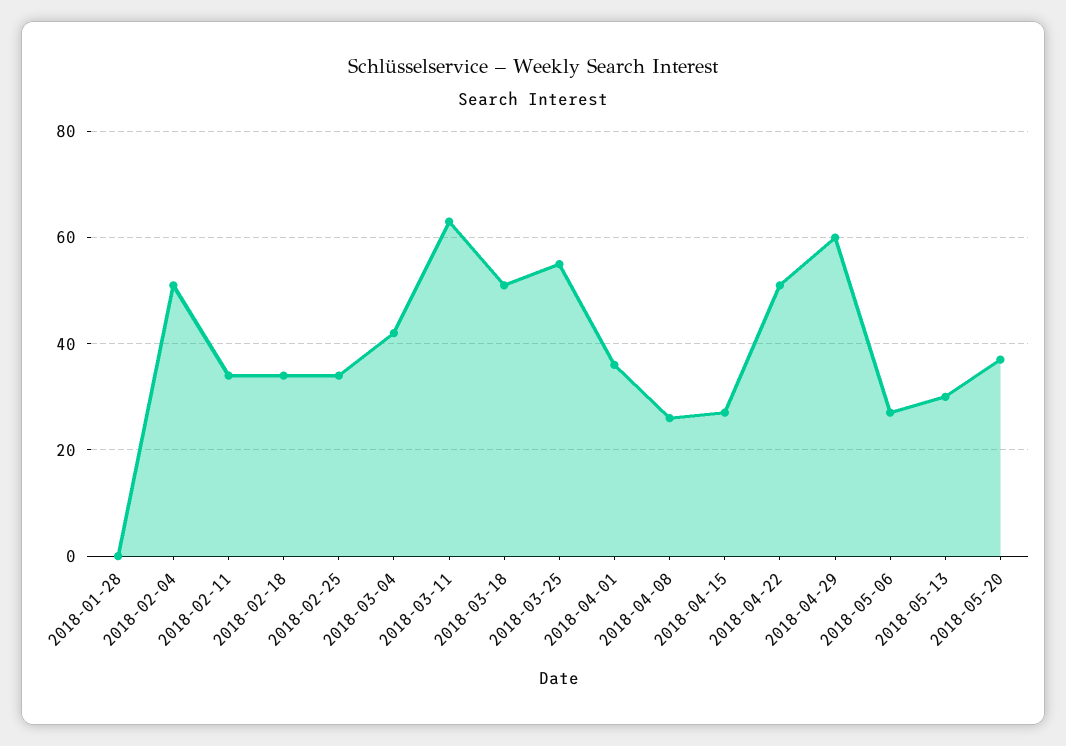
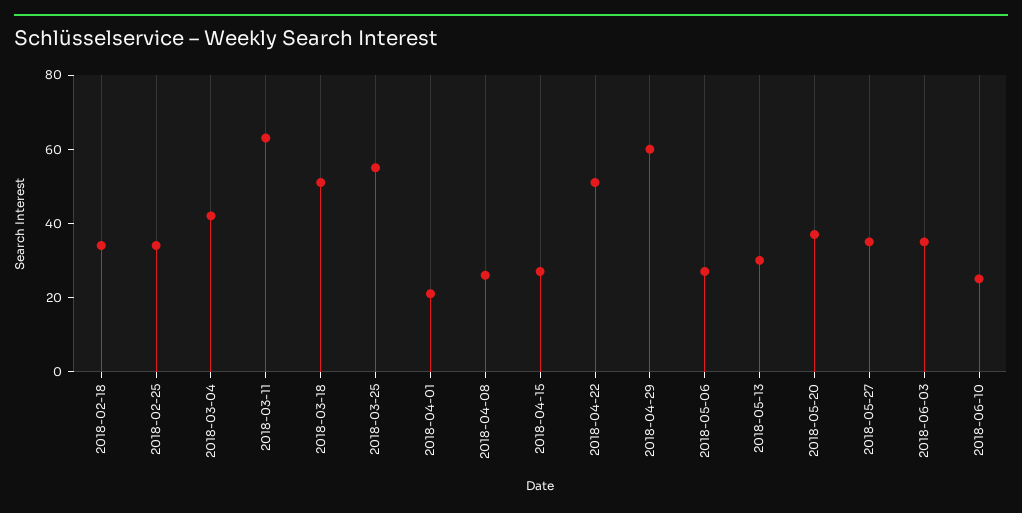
2018-01-28: 0 -> none
2018-02-04: 50 -> none
2018-02-11: 35 -> none
2018-04-01: 35 -> 20
2018-05-27: none -> 35
2018-06-03: none -> 35
2018-06-10: none -> 25

